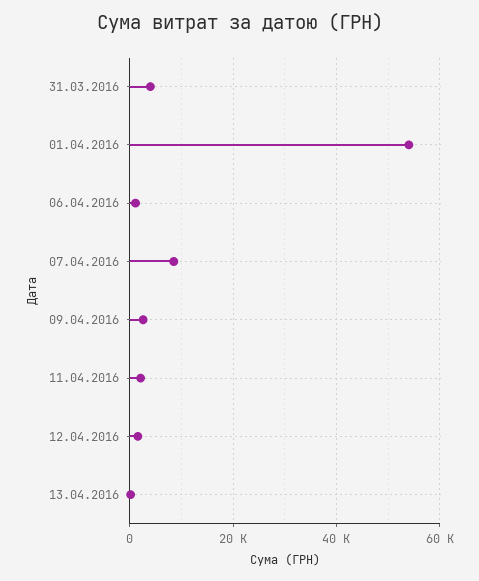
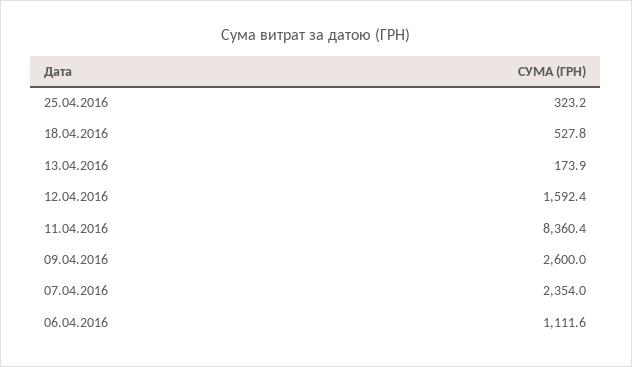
31.03.2016: 4000 -> none
01.04.2016: 54000 -> none
07.04.2016: 8000 -> 2354
11.04.2016: 2000 -> 8360.4
25.04.2016: none -> 323.2
18.04.2016: none -> 527.8

